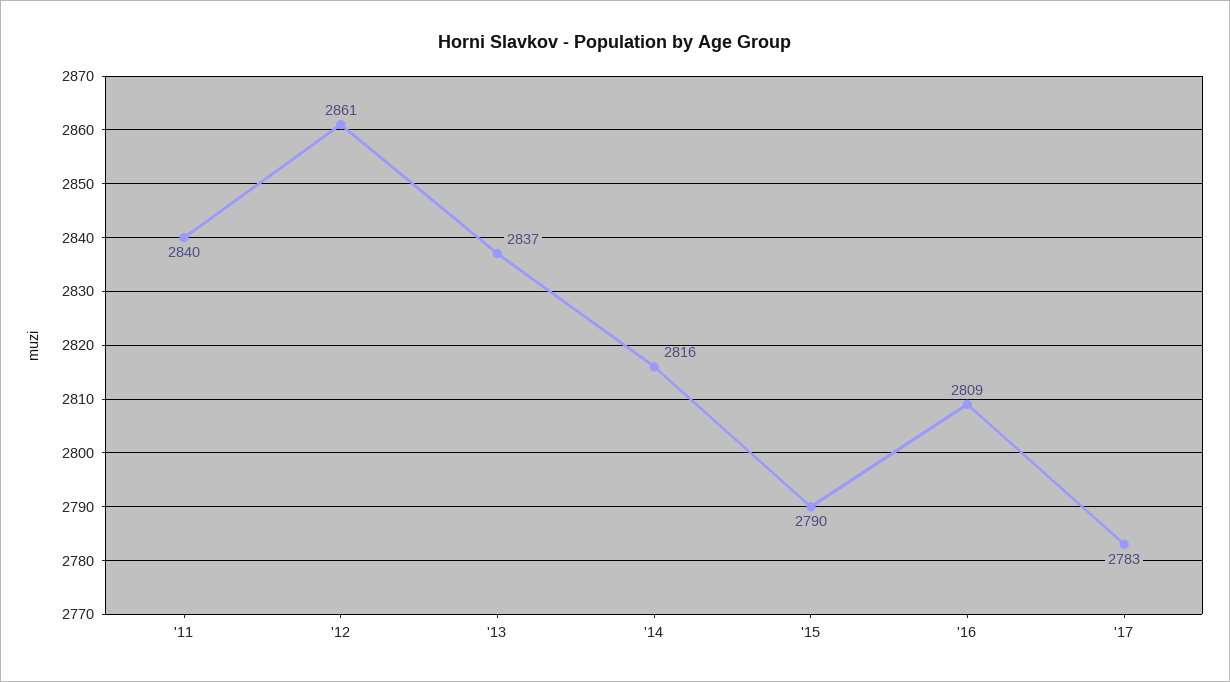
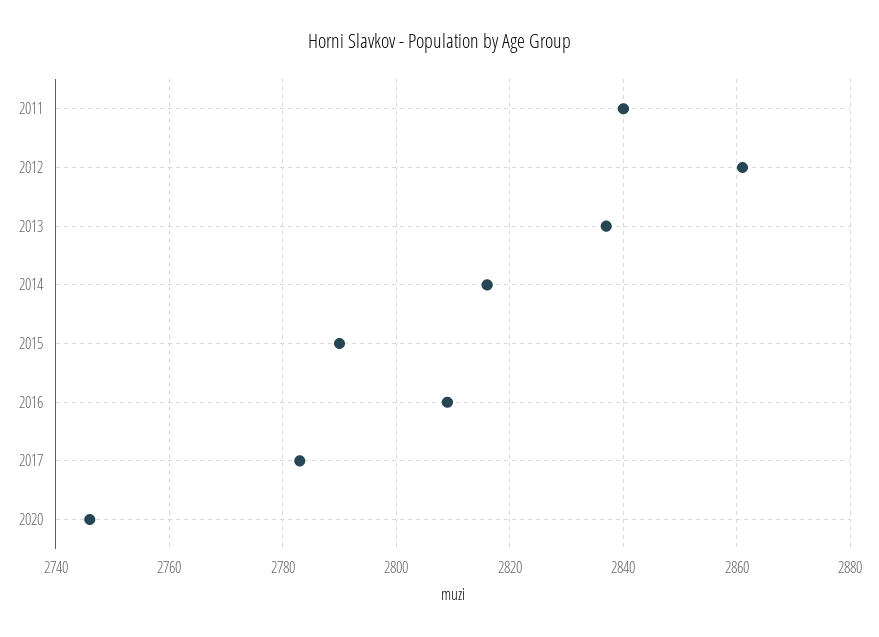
2020: none -> 2745

